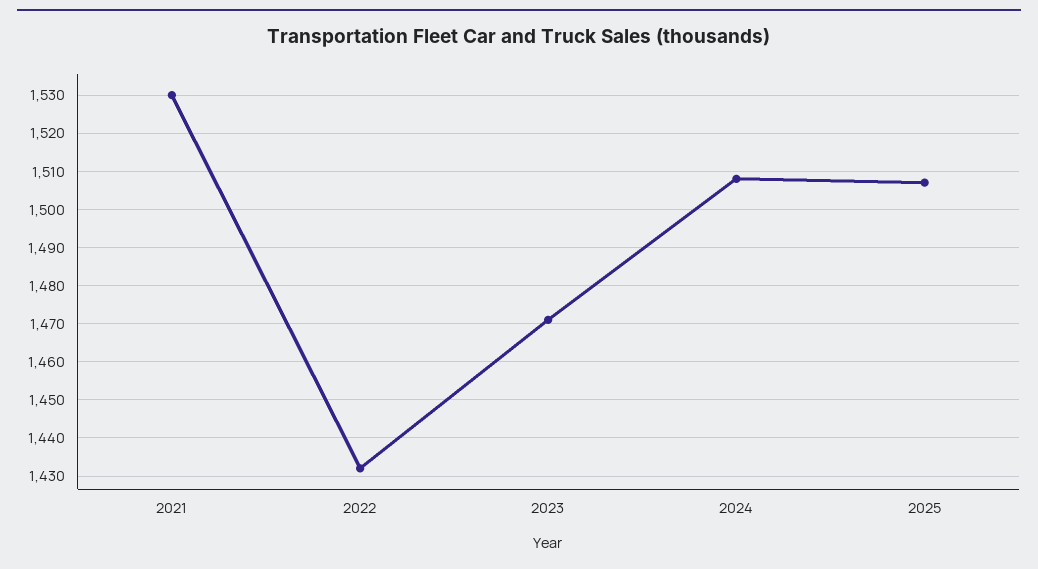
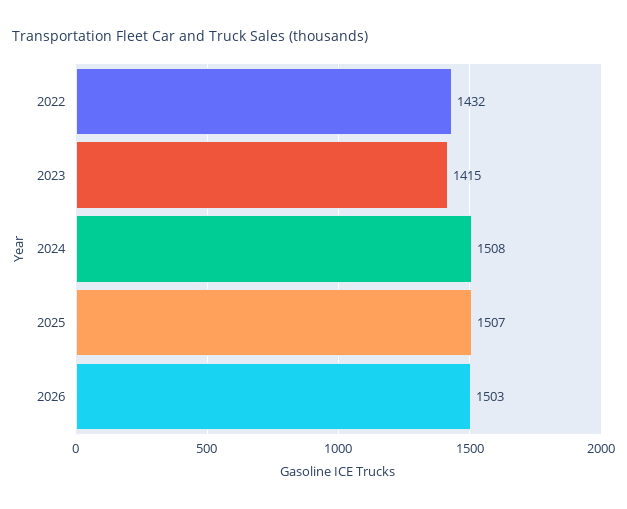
2021: 1530 -> none
2023: 1470 -> 1415
2026: none -> 1503

